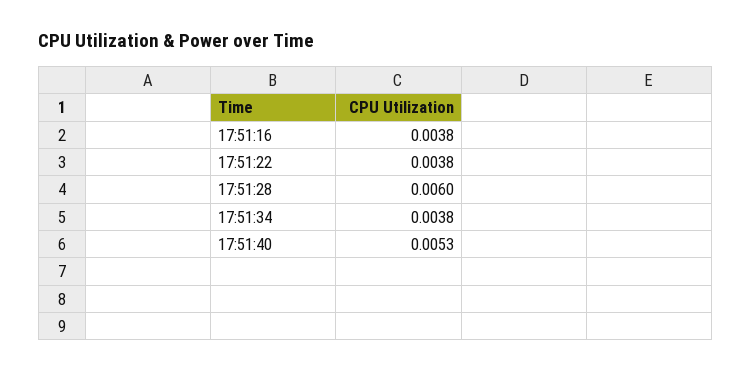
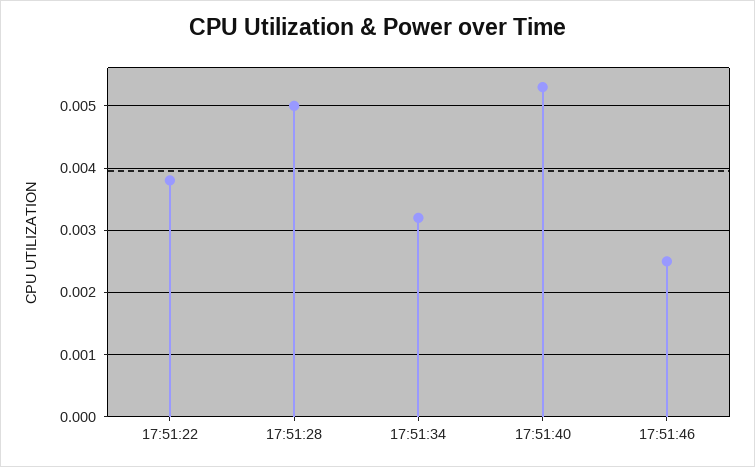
17:51:16: 0.0038 -> none
17:51:28: 0.006 -> 0.005
17:51:34: 0.0038 -> 0.0032
17:51:46: none -> 0.0025

